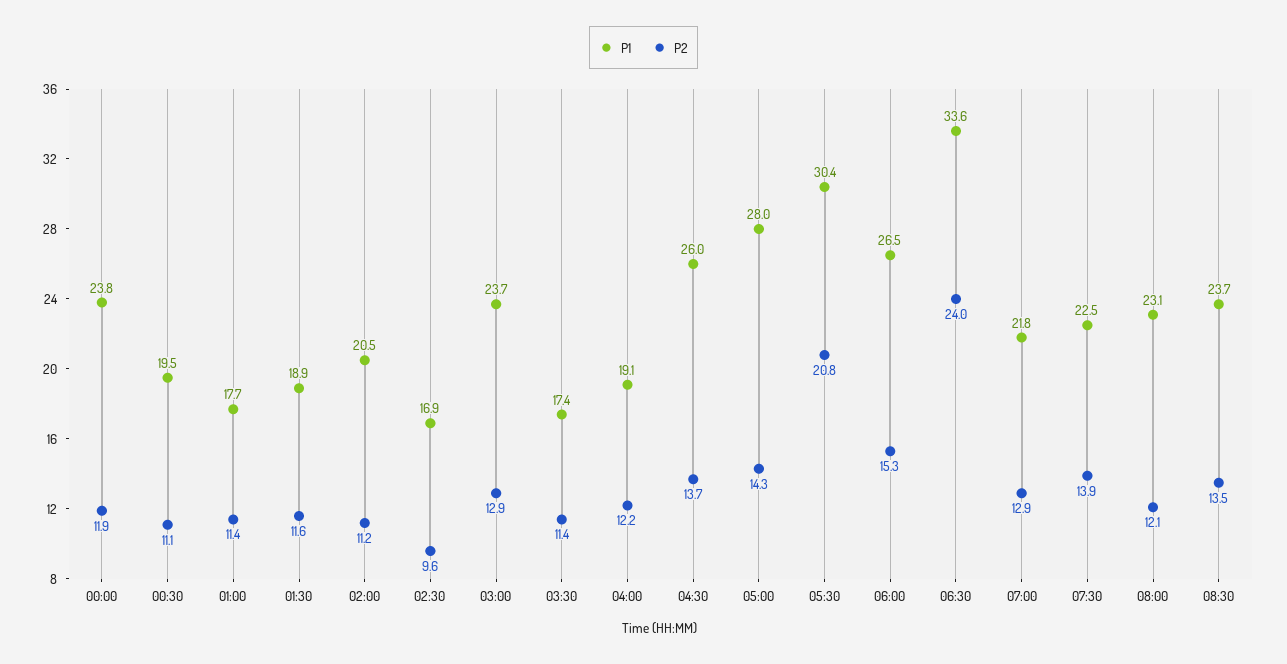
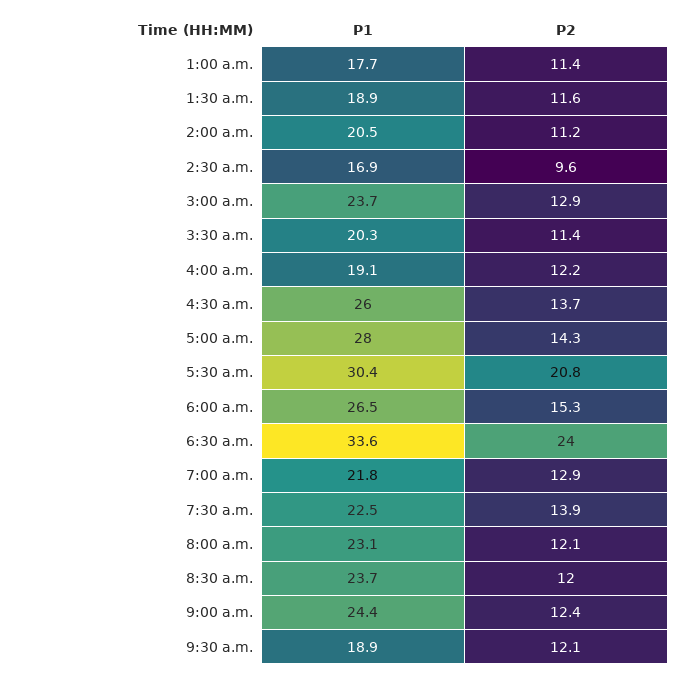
P1, 00:00: 23.8 -> none
P2, 00:00: 11.9 -> none
P1, 00:30: 19.5 -> none
P2, 00:30: 11.1 -> none
P1, 03:30: 17.4 -> 20.3
P2, 08:30: 13.5 -> 12
P1, 9:00 a.m.: none -> 24.4
P2, 9:00 a.m.: none -> 12.4
P1, 9:30 a.m.: none -> 18.9
P2, 9:30 a.m.: none -> 12.1

